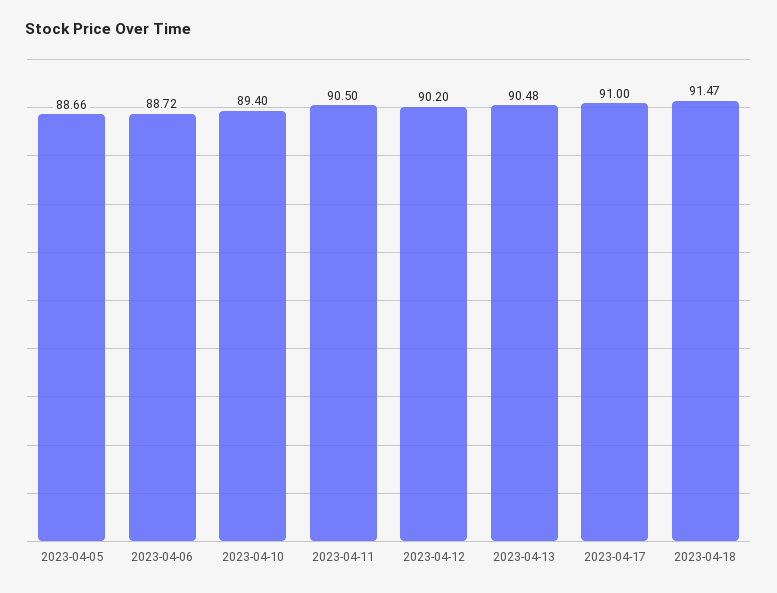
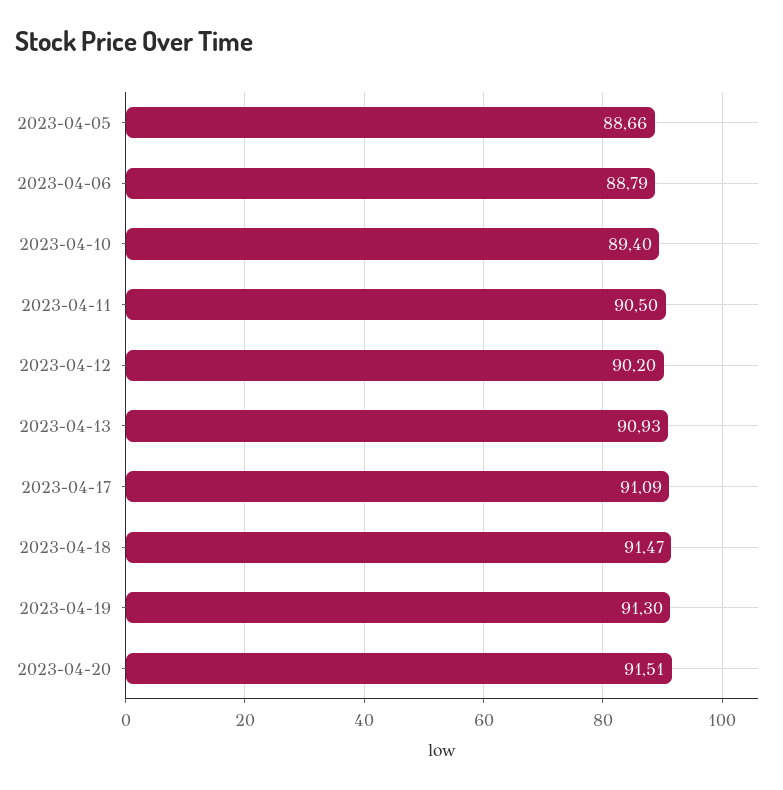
2023-04-06: 88.72 -> 88.79
2023-04-13: 90.48 -> 90.93
2023-04-17: 91 -> 91.09
2023-04-19: none -> 91.3
2023-04-20: none -> 91.51

